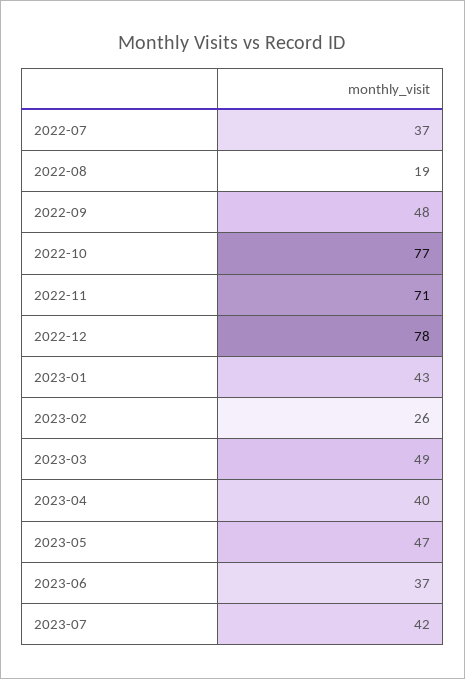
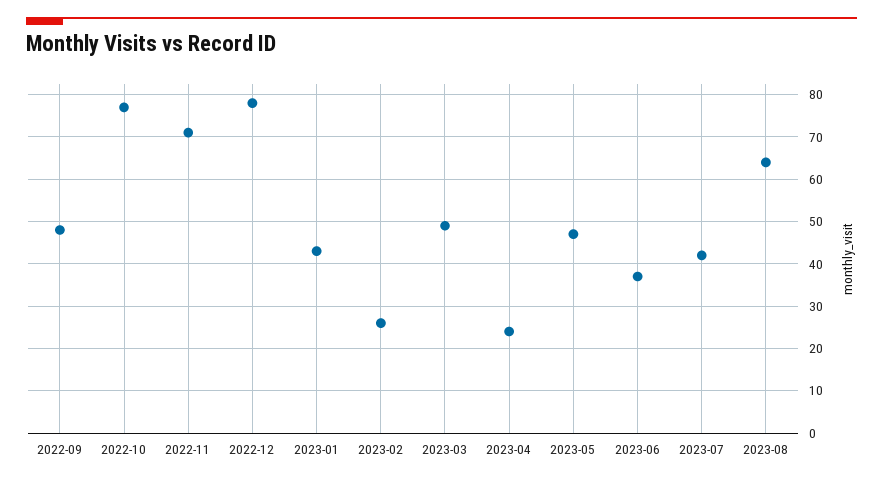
2022-07: 37 -> none
2022-08: 19 -> none
2023-04: 40 -> 25
2023-08: none -> 65

